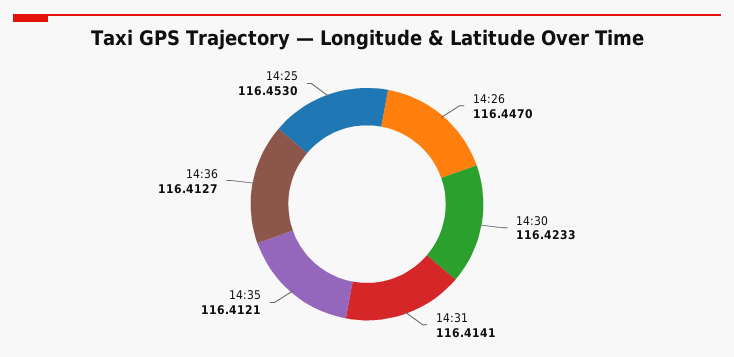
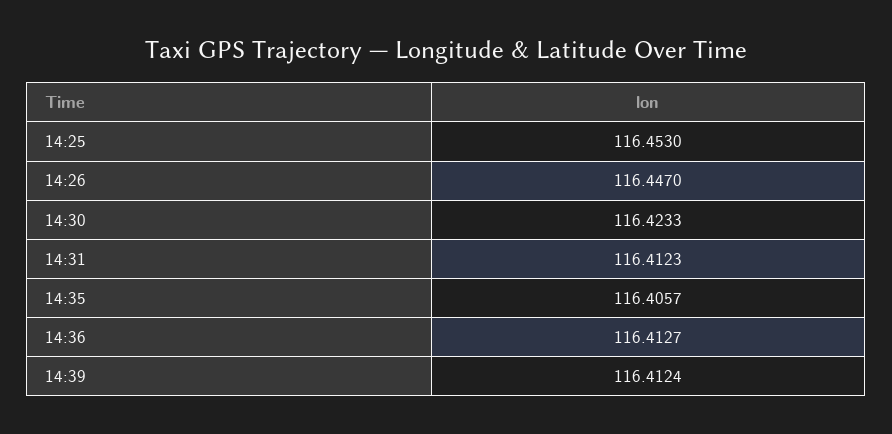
14:31: 116.4141 -> 116.4123
14:35: 116.4121 -> 116.4057
14:39: none -> 116.4124

